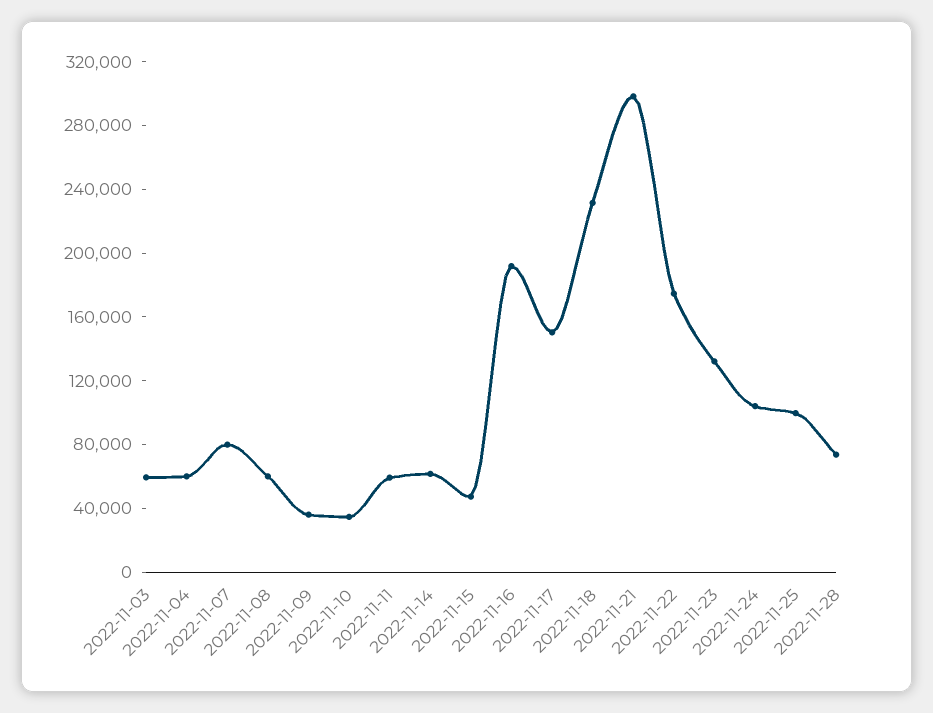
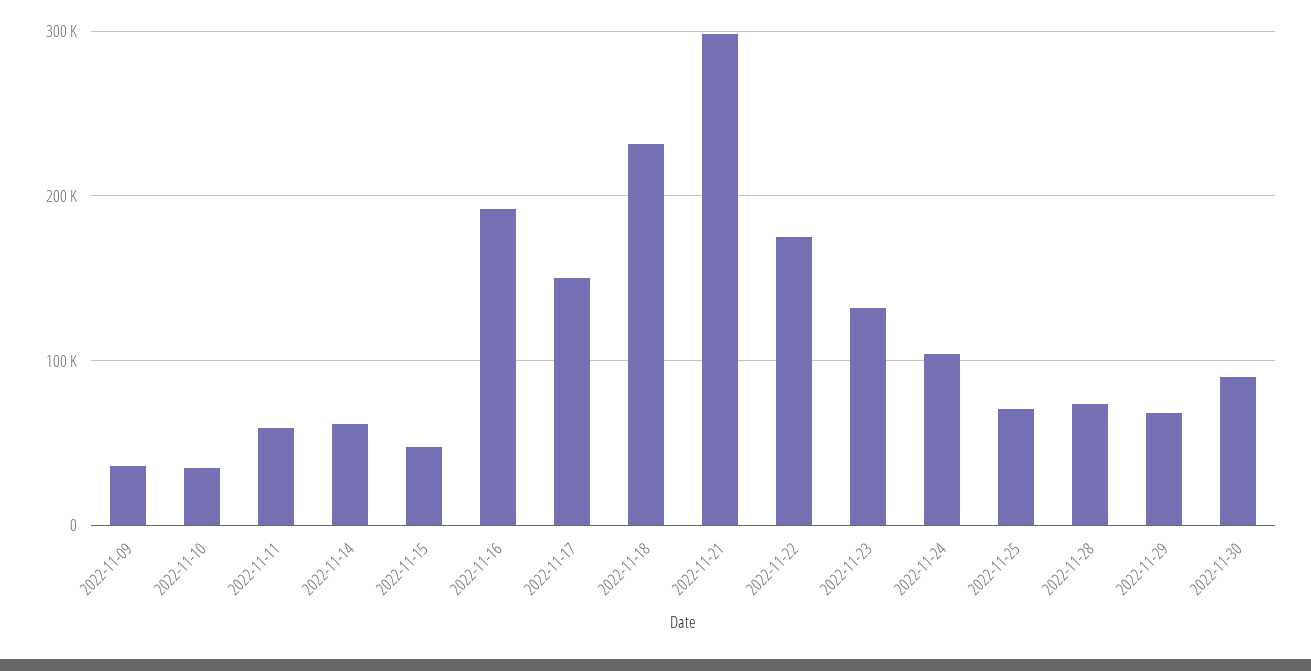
2022-11-03: 60000 -> none
2022-11-04: 60000 -> none
2022-11-07: 80000 -> none
2022-11-08: 60000 -> none
2022-11-25: 100000 -> 70000
2022-11-29: none -> 70000
2022-11-30: none -> 90000

